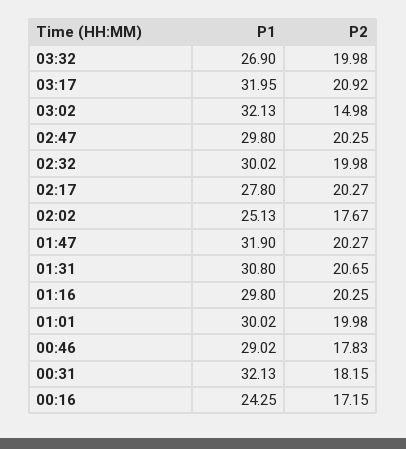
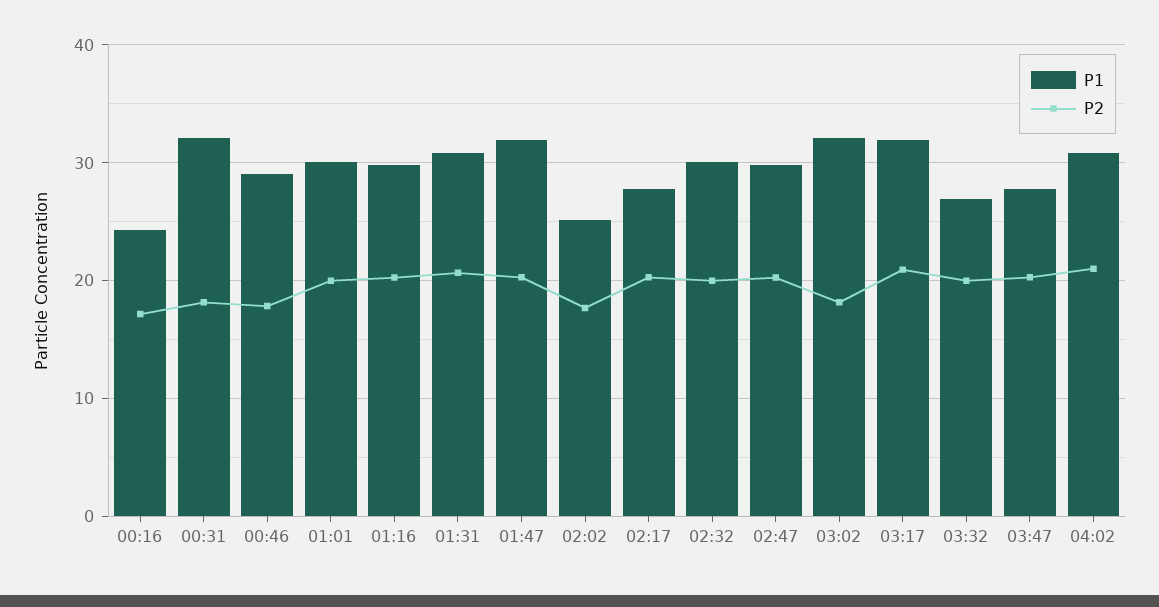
P2, 03:02: 14.98 -> 18
P1, 03:47: none -> 28
P2, 03:47: none -> 20
P1, 04:02: none -> 31
P2, 04:02: none -> 21

